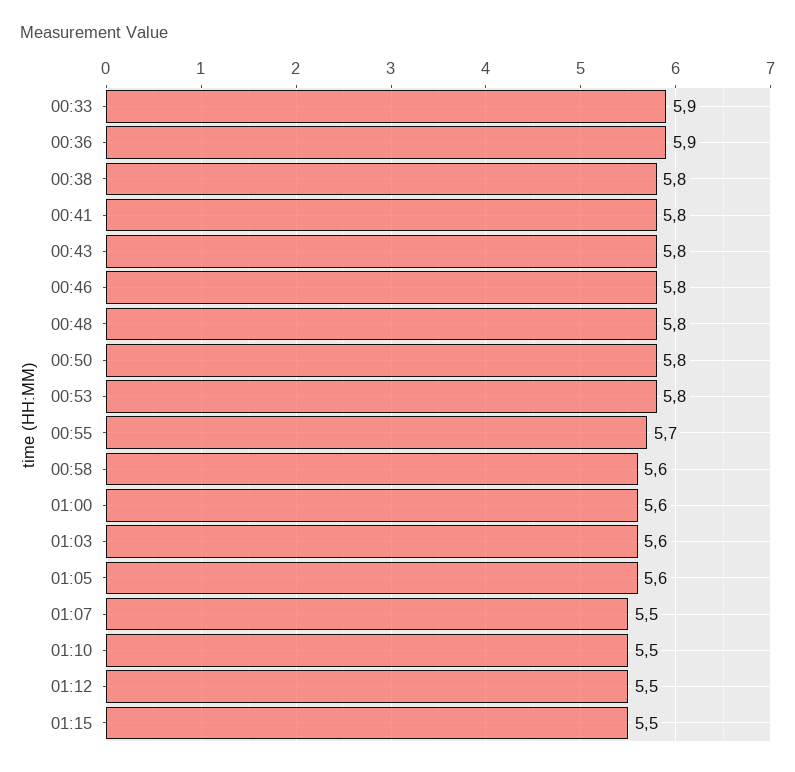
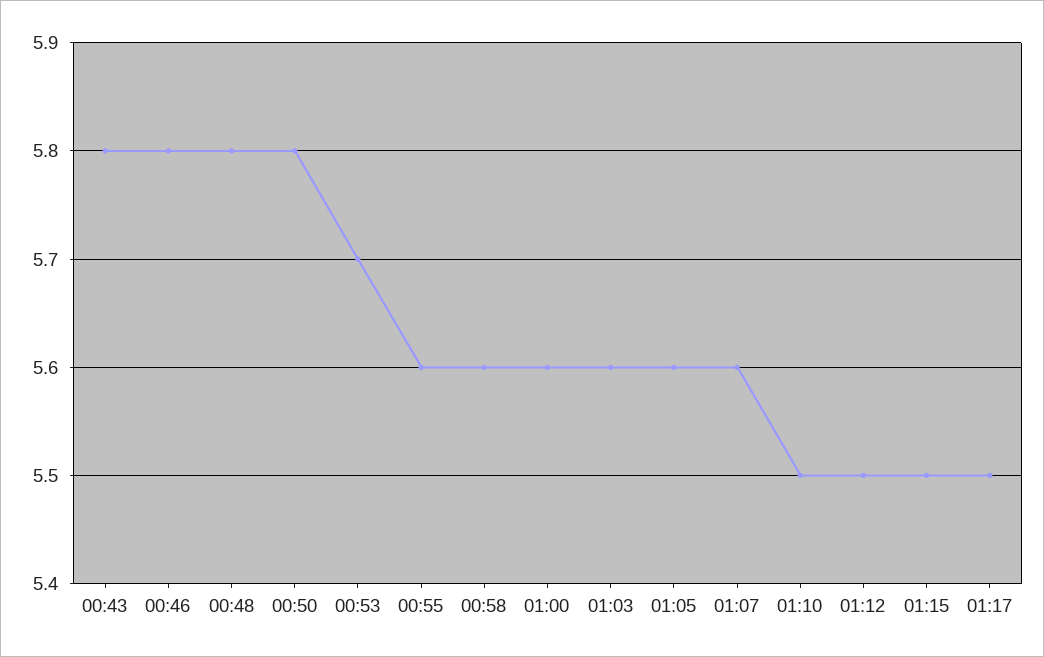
00:33: 5.9 -> none
00:36: 5.9 -> none
00:38: 5.8 -> none
00:41: 5.8 -> none
00:53: 5.8 -> 5.7
00:55: 5.7 -> 5.6
01:07: 5.5 -> 5.6
01:17: none -> 5.5

